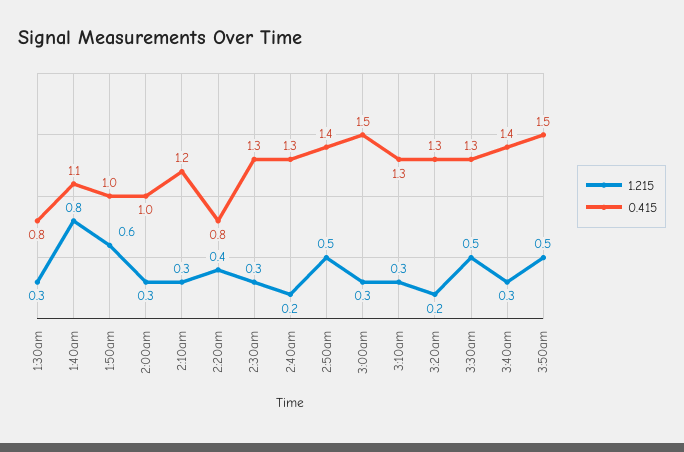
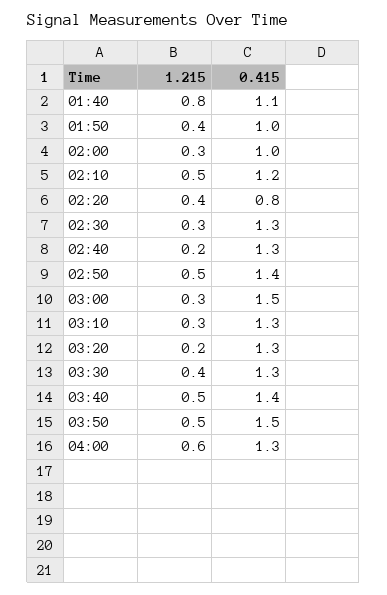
1.215, 1:30am: 0.3 -> none
0.415, 1:30am: 0.8 -> none
1.215, 1:50am: 0.6 -> 0.4
1.215, 2:10am: 0.3 -> 0.5
1.215, 3:30am: 0.5 -> 0.4
1.215, 3:40am: 0.3 -> 0.5
1.215, 04:00: none -> 0.6
0.415, 04:00: none -> 1.3

